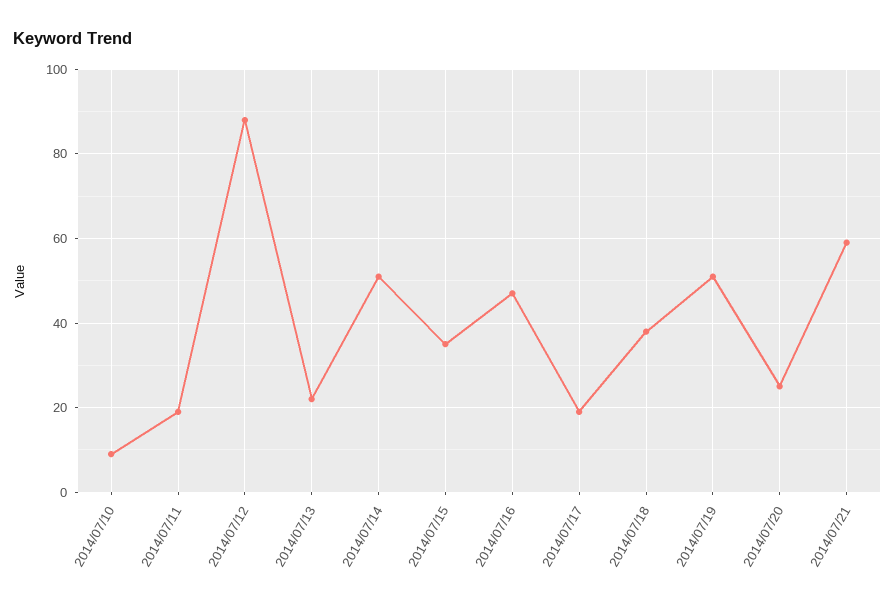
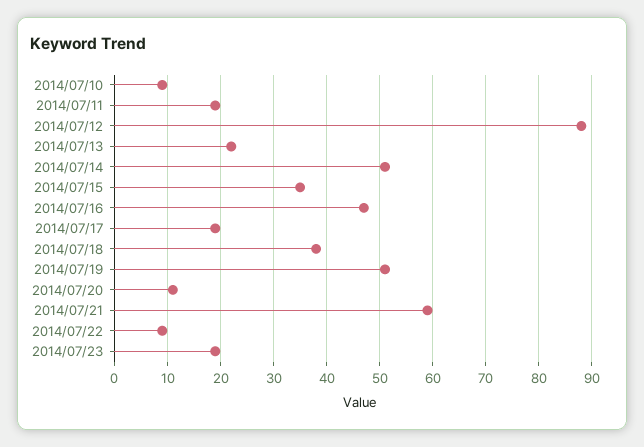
2014/07/20: 25 -> 10
2014/07/22: none -> 10
2014/07/23: none -> 20

